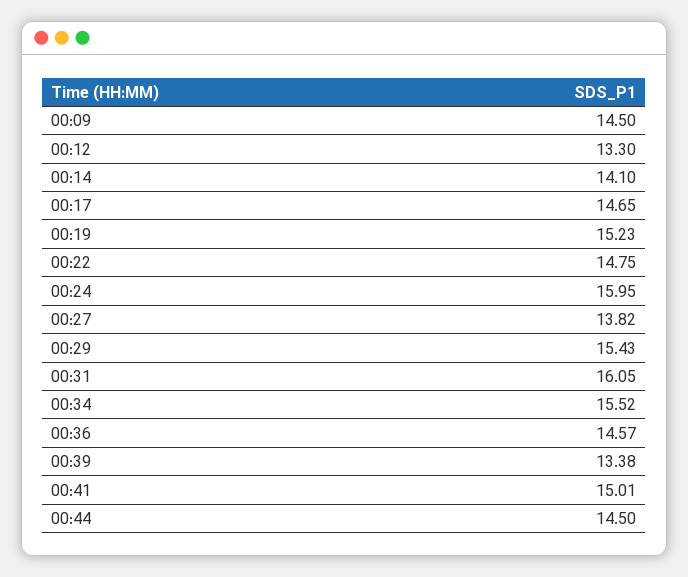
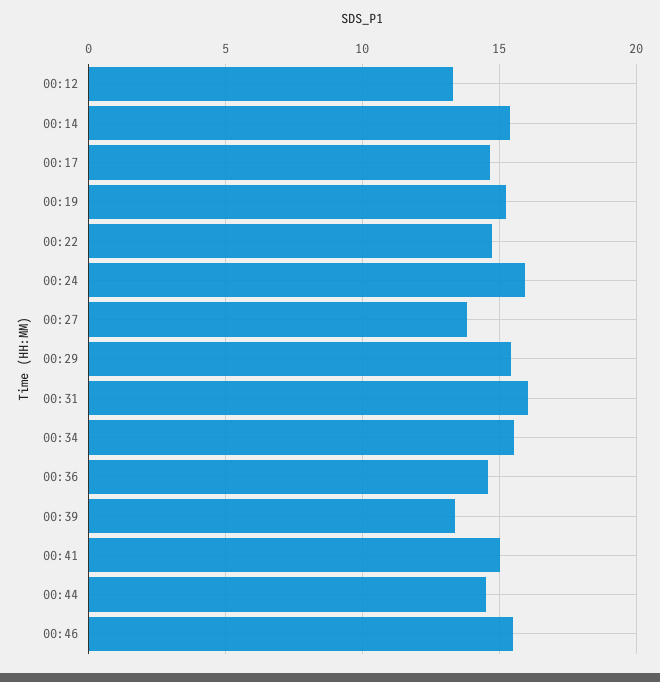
00:09: 14.5 -> none
00:14: 14.1 -> 15.5
00:46: none -> 15.5

